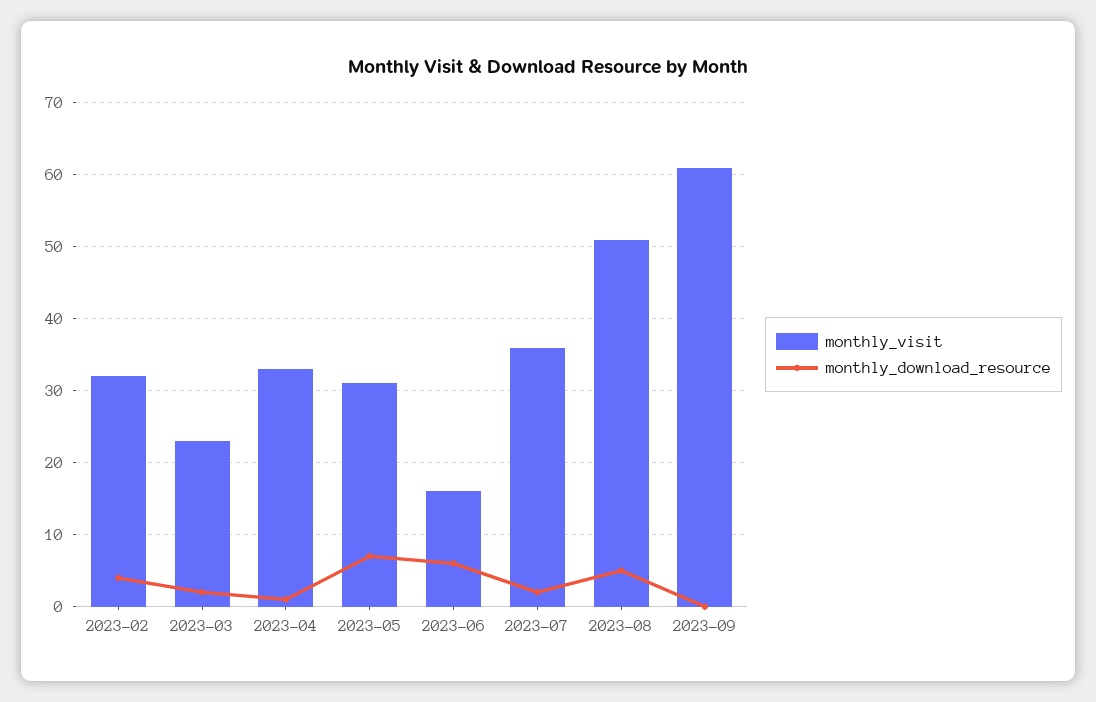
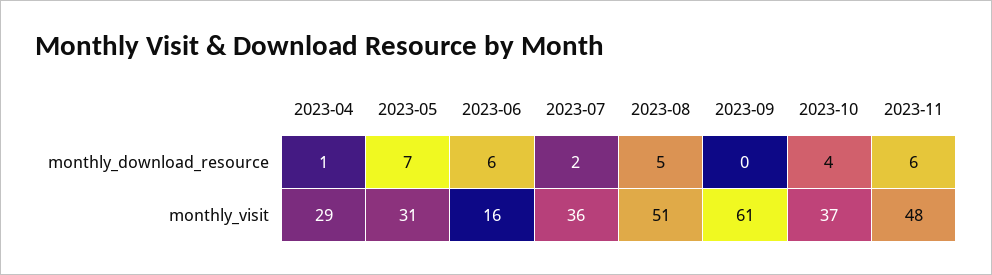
monthly_visit, 2023-02: 32 -> none
monthly_download_resource, 2023-02: 4 -> none
monthly_visit, 2023-03: 23 -> none
monthly_download_resource, 2023-03: 2 -> none
monthly_visit, 2023-04: 33 -> 29
monthly_download_resource, 2023-10: none -> 4
monthly_download_resource, 2023-11: none -> 6
monthly_visit, 2023-10: none -> 37
monthly_visit, 2023-11: none -> 48

